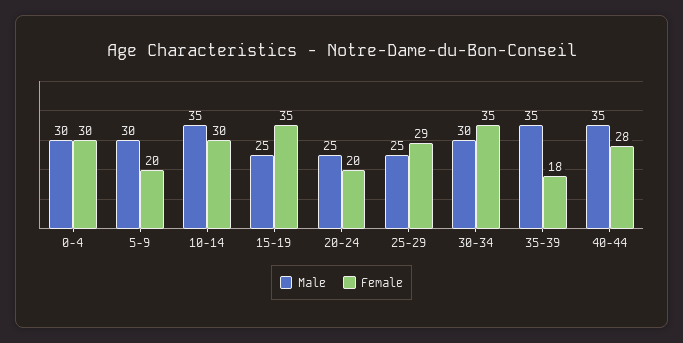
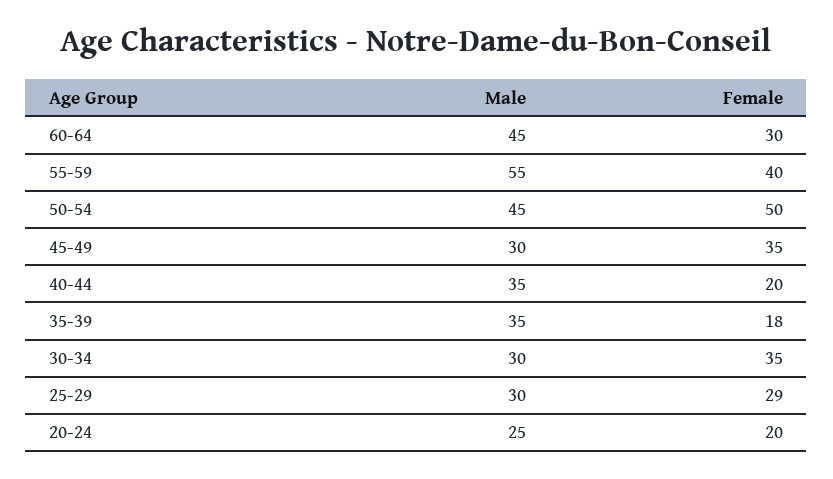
Male, 0-4: 30 -> none
Female, 0-4: 30 -> none
Male, 5-9: 30 -> none
Female, 5-9: 20 -> none
Male, 10-14: 35 -> none
Female, 10-14: 30 -> none
Male, 15-19: 25 -> none
Female, 15-19: 35 -> none
Male, 25-29: 25 -> 30
Female, 40-44: 28 -> 20
Male, 60-64: none -> 45
Female, 60-64: none -> 30
Male, 55-59: none -> 55
Female, 55-59: none -> 40
Male, 50-54: none -> 45
Female, 50-54: none -> 50
Male, 45-49: none -> 30
Female, 45-49: none -> 35

